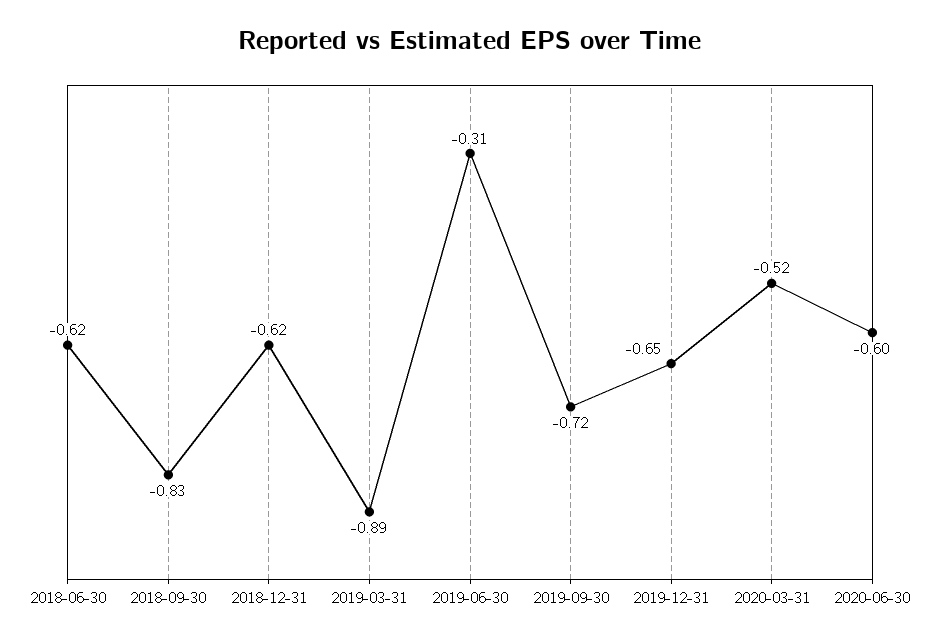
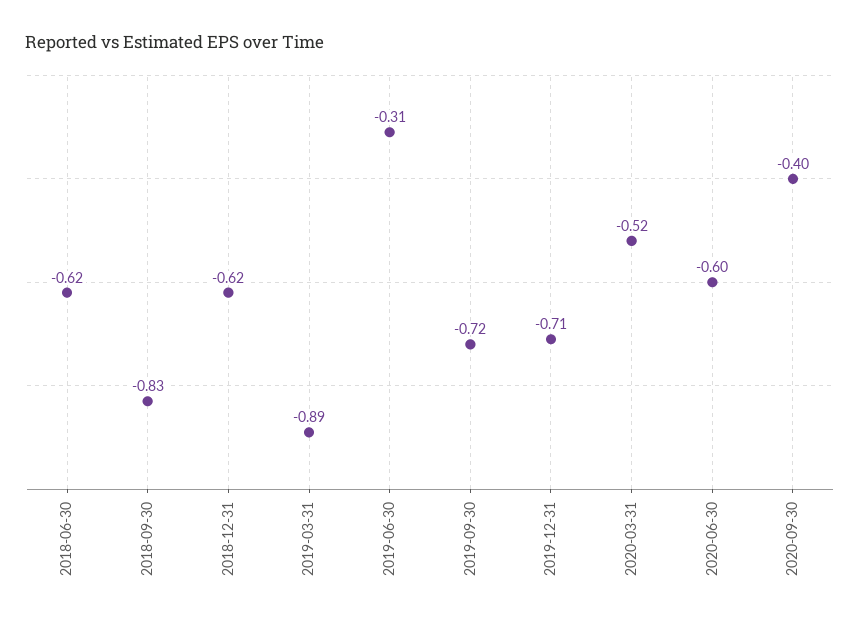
2019-12-31: -0.65 -> -0.71
2020-09-30: none -> -0.4

